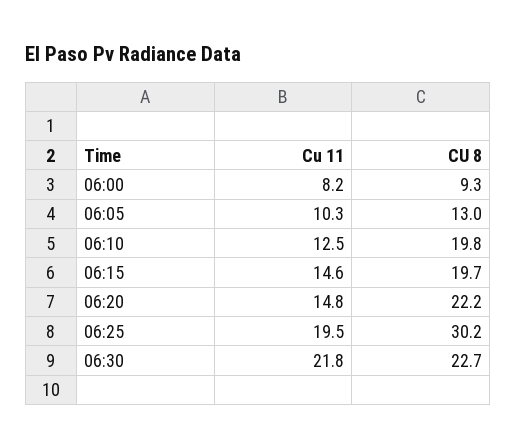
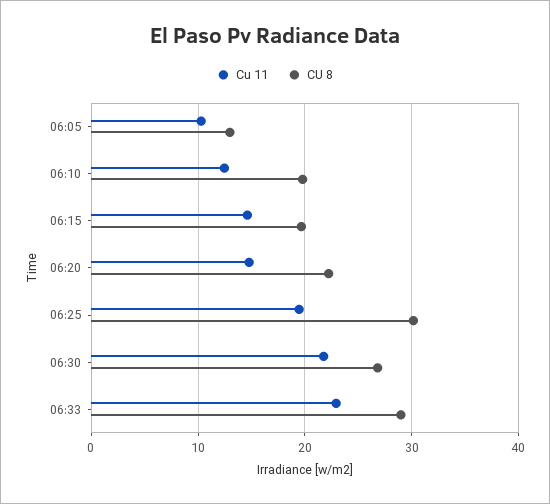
Cu 11, 06:00: 8.2 -> none
CU 8, 06:00: 9.3 -> none
CU 8, 06:30: 22.7 -> 27
Cu 11, 06:33: none -> 23
CU 8, 06:33: none -> 29

